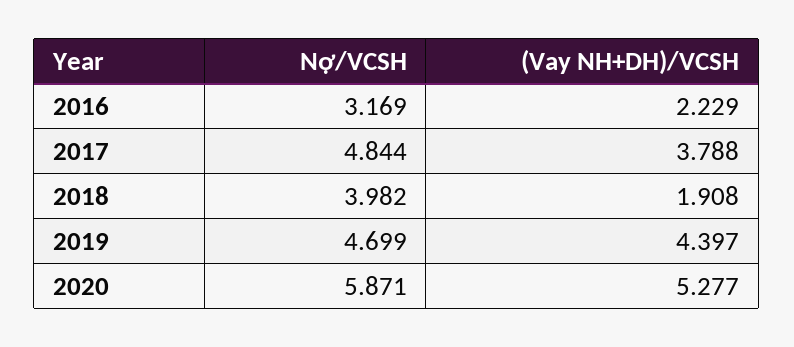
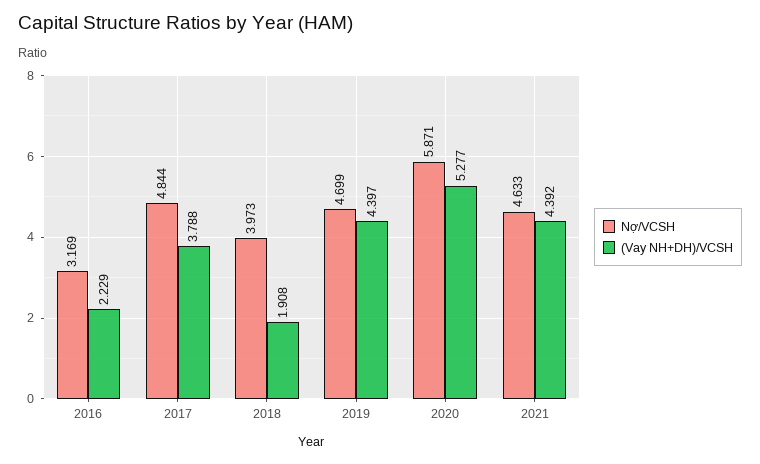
Nợ/VCSH, 2018: 3.982 -> 3.973
Nợ/VCSH, 2021: none -> 4.633
(Vay NH+DH)/VCSH, 2021: none -> 4.392

